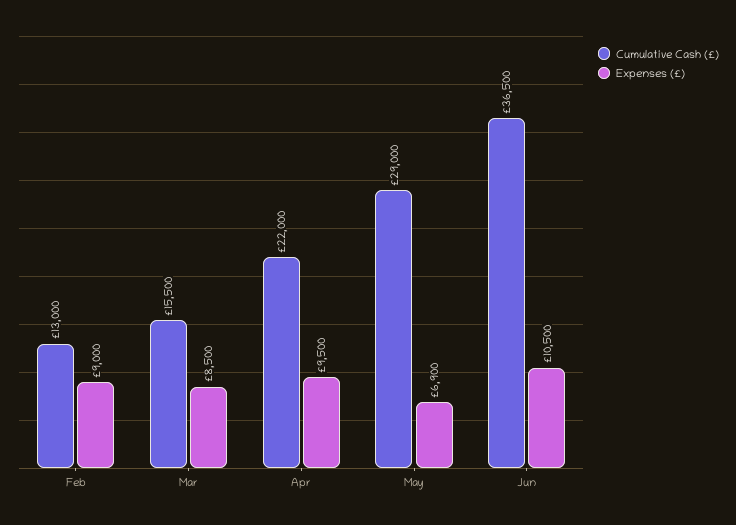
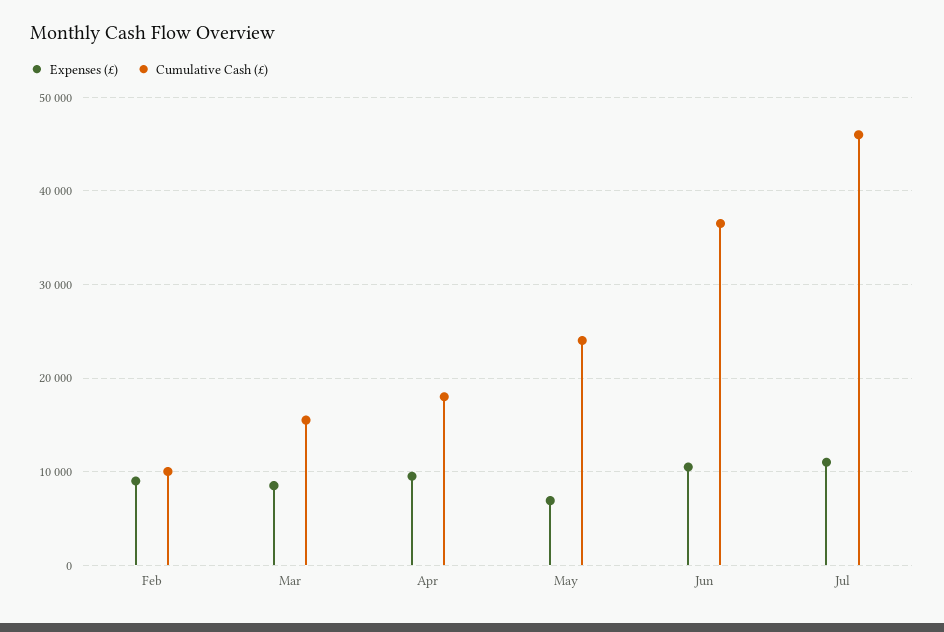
Cumulative Cash (£), Feb: 13000 -> 10000
Cumulative Cash (£), Apr: 22000 -> 18000
Cumulative Cash (£), May: 29000 -> 24000
Expenses (£), Jul: none -> 11000
Cumulative Cash (£), Jul: none -> 46000

